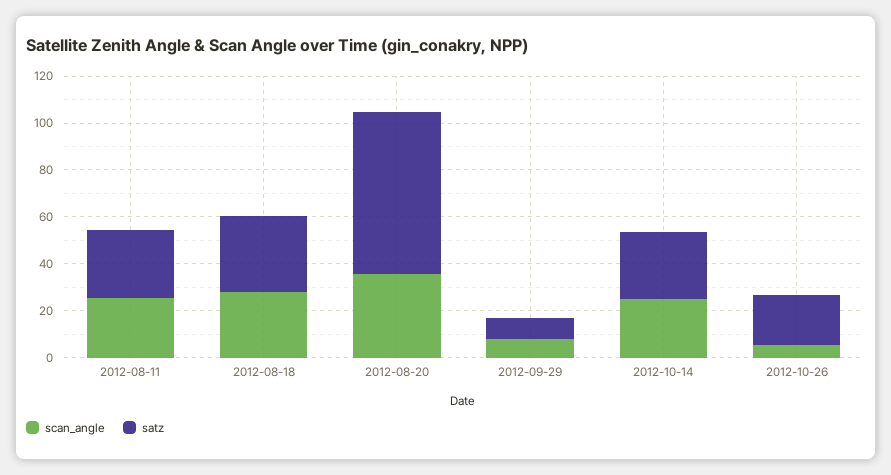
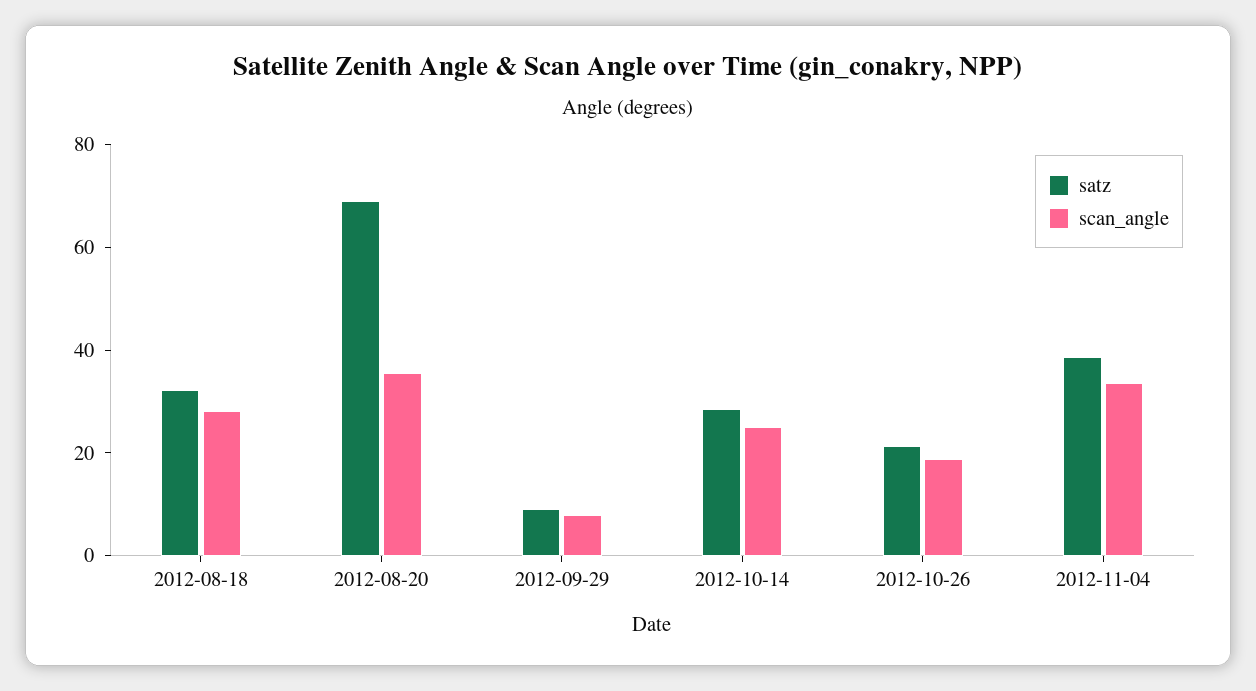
scan_angle, 2012-08-11: 25 -> none
satz, 2012-08-11: 30 -> none
scan_angle, 2012-10-26: 5 -> 20
satz, 2012-11-04: none -> 40
scan_angle, 2012-11-04: none -> 35

